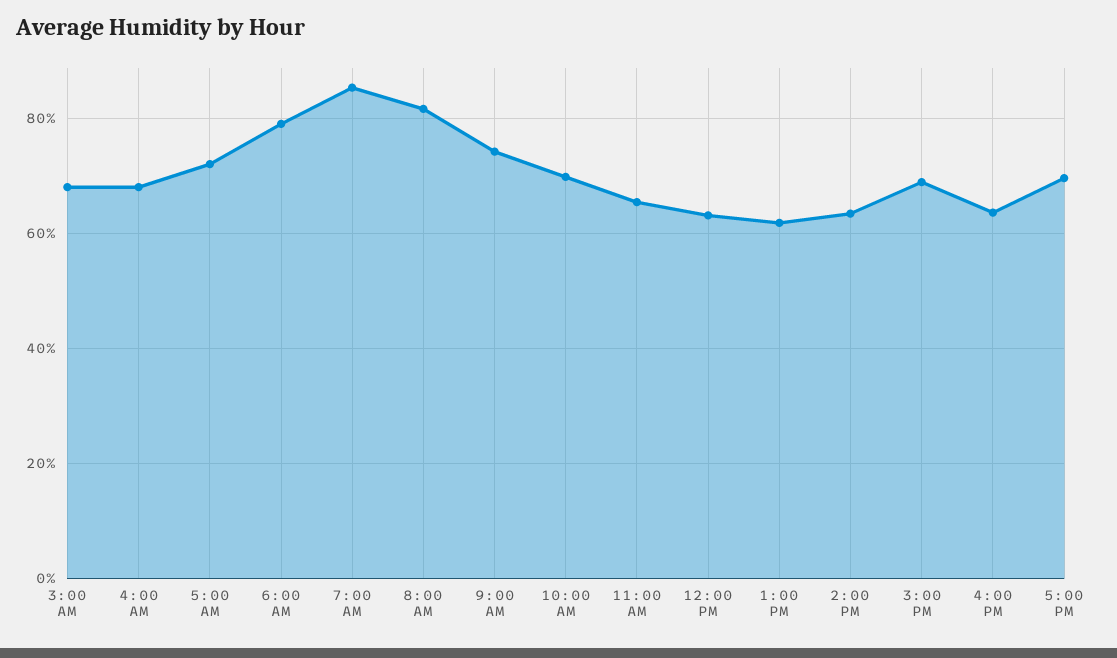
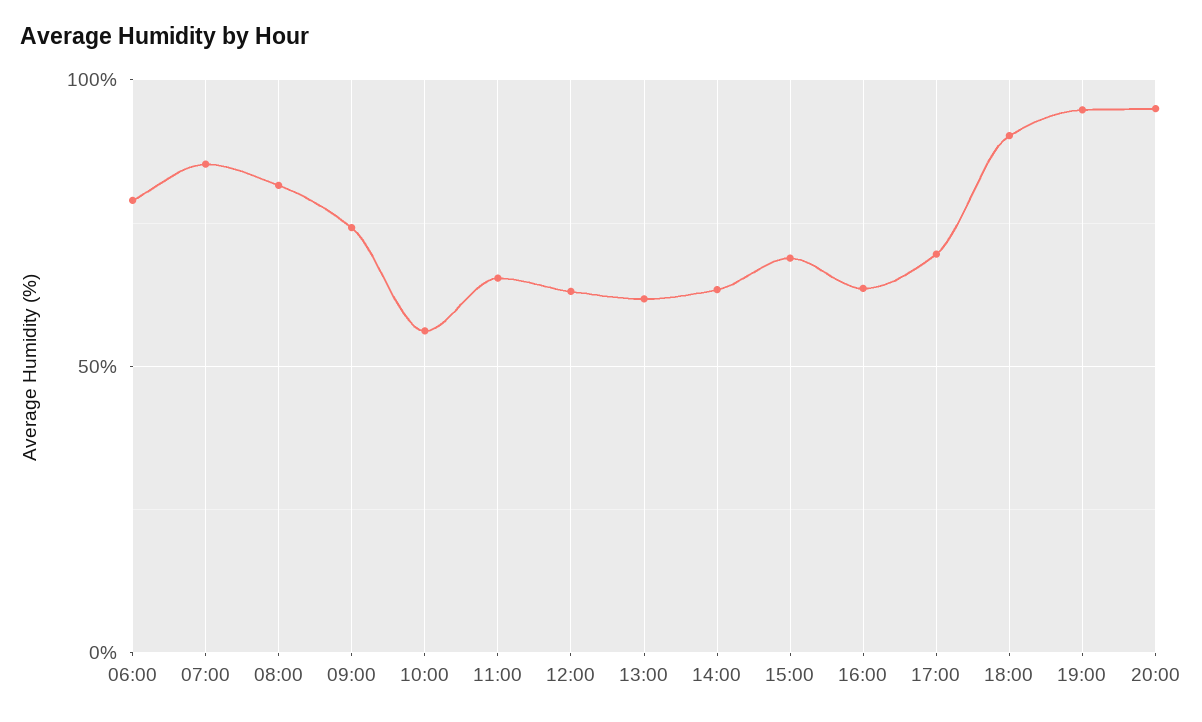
3:00 AM: 68 -> none
4:00 AM: 68 -> none
5:00 AM: 72 -> none
10:00 AM: 70 -> 55
18:00: none -> 90
19:00: none -> 95
20:00: none -> 95

